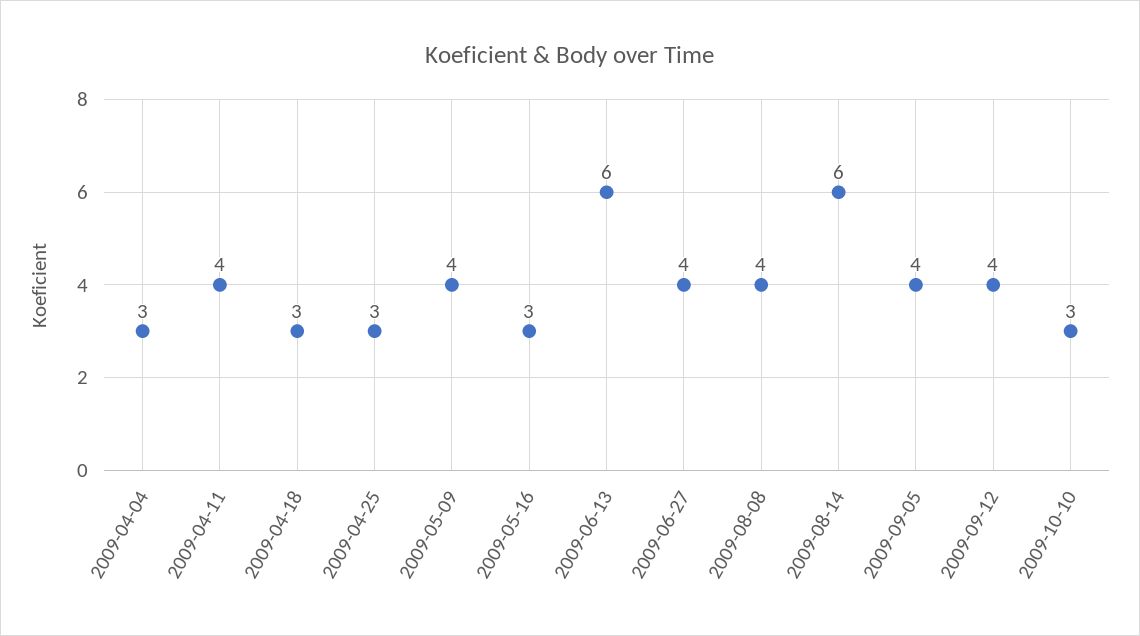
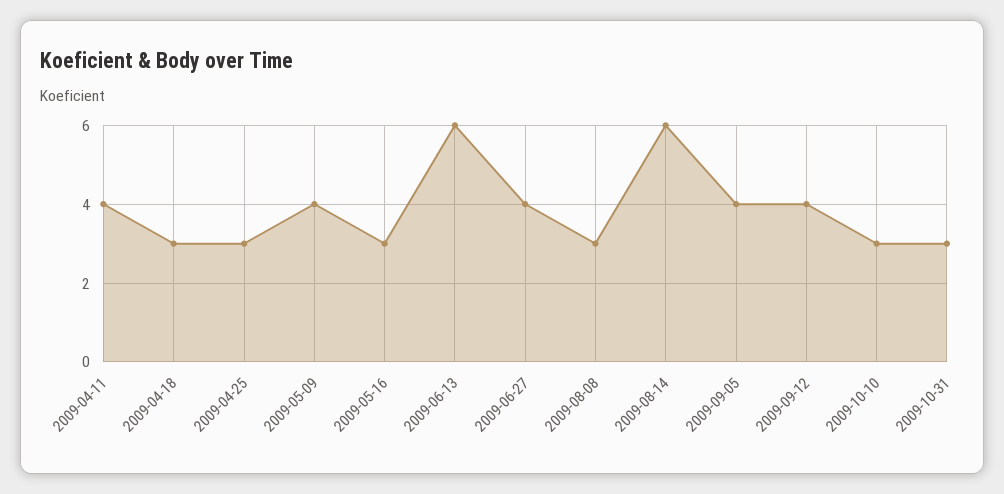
2009-04-04: 3 -> none
2009-08-08: 4 -> 3
2009-10-31: none -> 3

